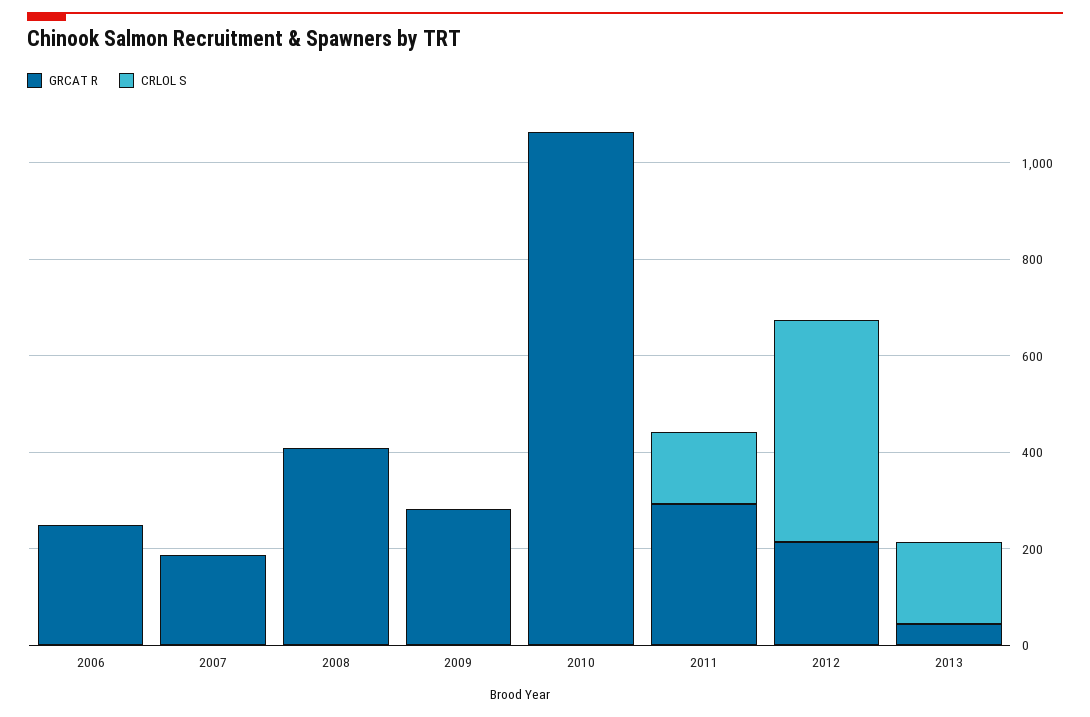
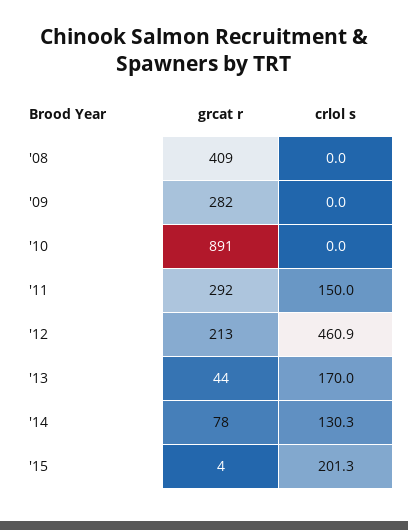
GRCAT R, 2006: 250 -> none
CRLOL S, 2006: 0 -> none
GRCAT R, 2007: 200 -> none
CRLOL S, 2007: 0 -> none
GRCAT R, 2010: 1050 -> 891
GRCAT R, '14: none -> 78
CRLOL S, '14: none -> 130.3
GRCAT R, '15: none -> 4
CRLOL S, '15: none -> 201.3

